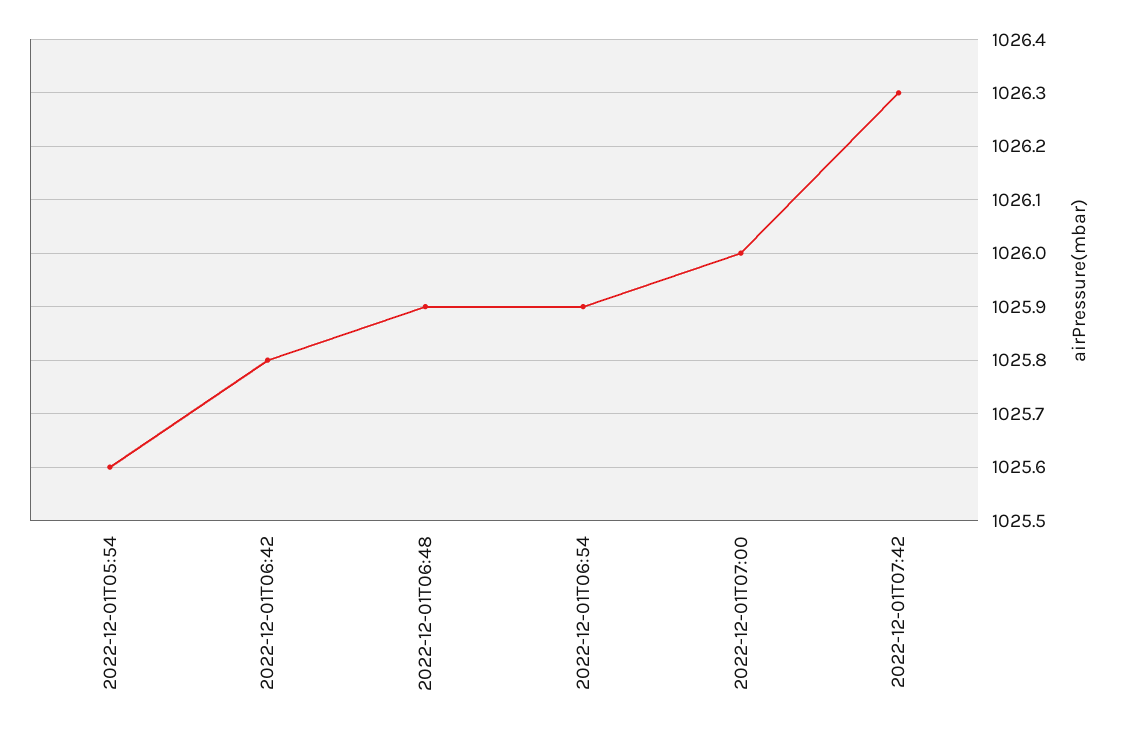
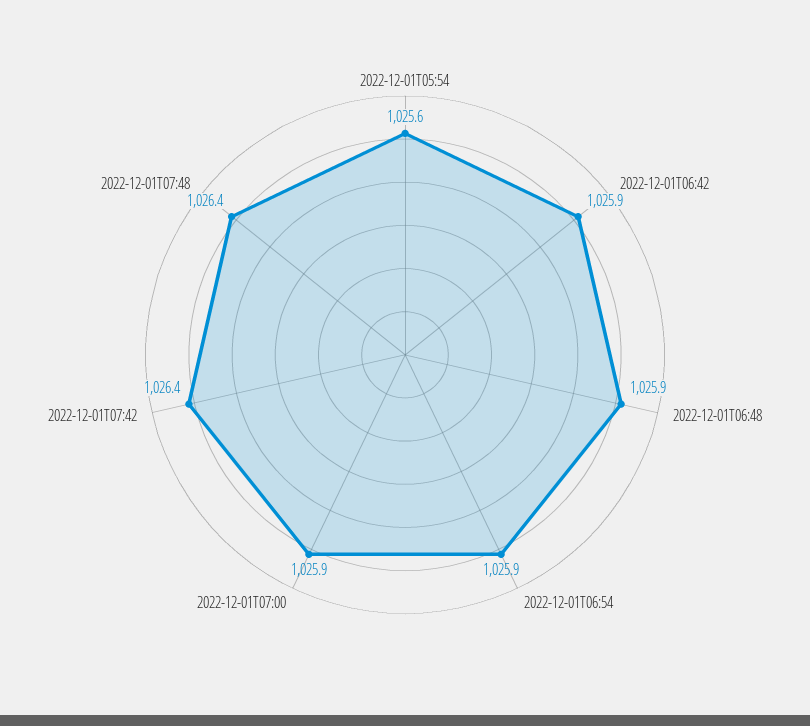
2022-12-01T06:42: 1025.8 -> 1025.9
2022-12-01T07:00: 1026 -> 1025.9
2022-12-01T07:42: 1026.3 -> 1026.4
2022-12-01T07:48: none -> 1026.4

